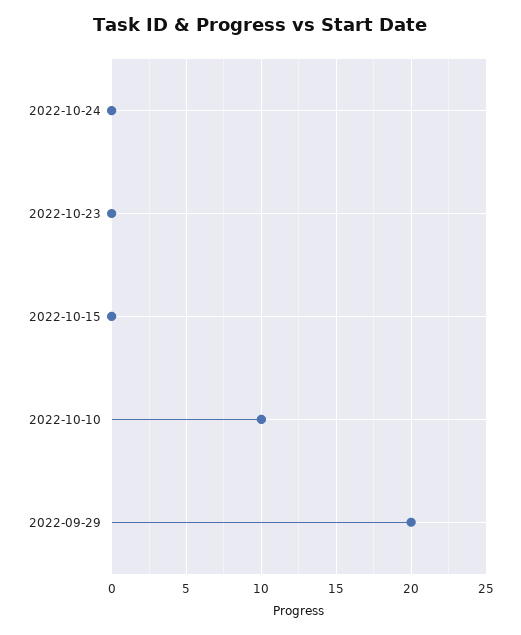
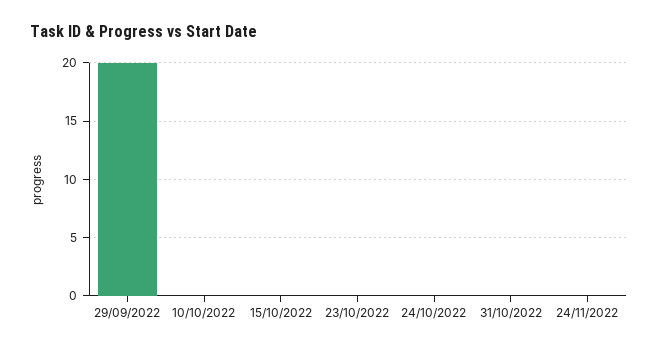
2022-10-10: 10 -> 0
31/10/2022: none -> 0
24/11/2022: none -> 0

